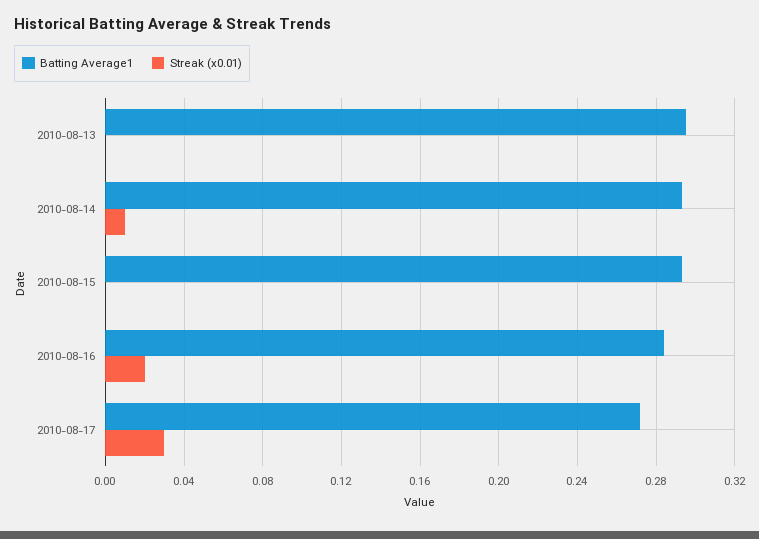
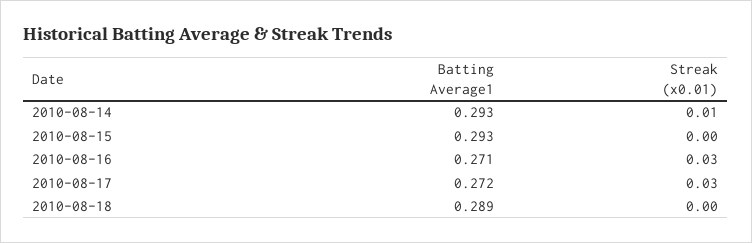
Batting Average1, 2010-08-13: 0.295 -> none
Streak (x0.01), 2010-08-13: 0 -> none
Batting Average1, 2010-08-16: 0.285 -> 0.271
Streak (x0.01), 2010-08-16: 0.02 -> 0.03
Batting Average1, 2010-08-18: none -> 0.289
Streak (x0.01), 2010-08-18: none -> 0

